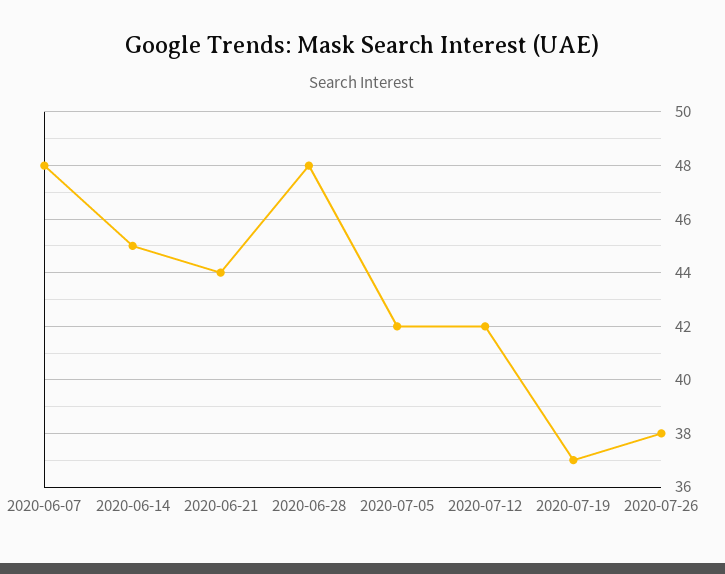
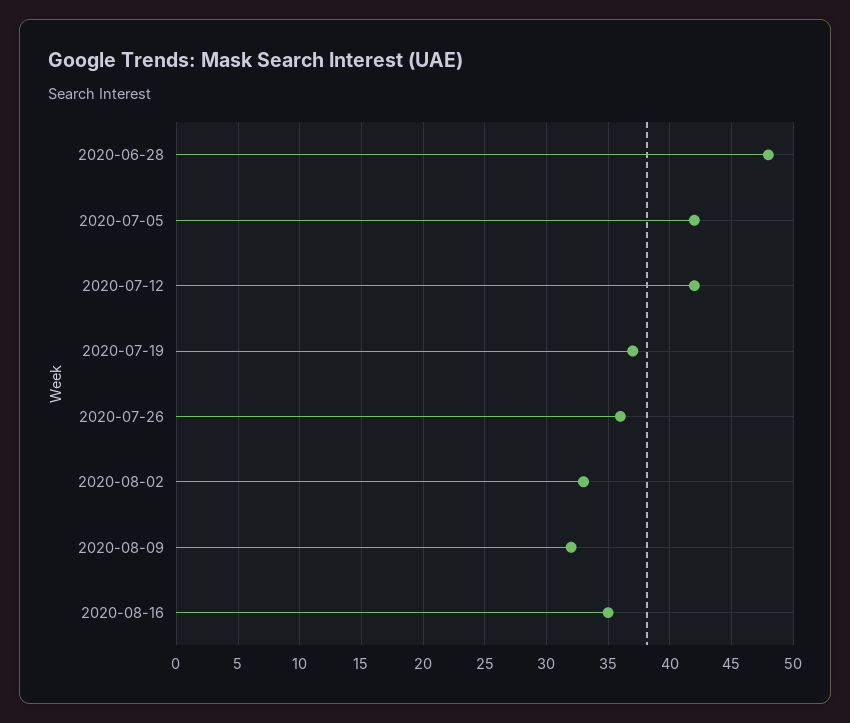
2020-06-07: 48 -> none
2020-06-14: 45 -> none
2020-06-21: 44 -> none
2020-07-26: 38 -> 36
2020-08-02: none -> 33
2020-08-09: none -> 32
2020-08-16: none -> 35

